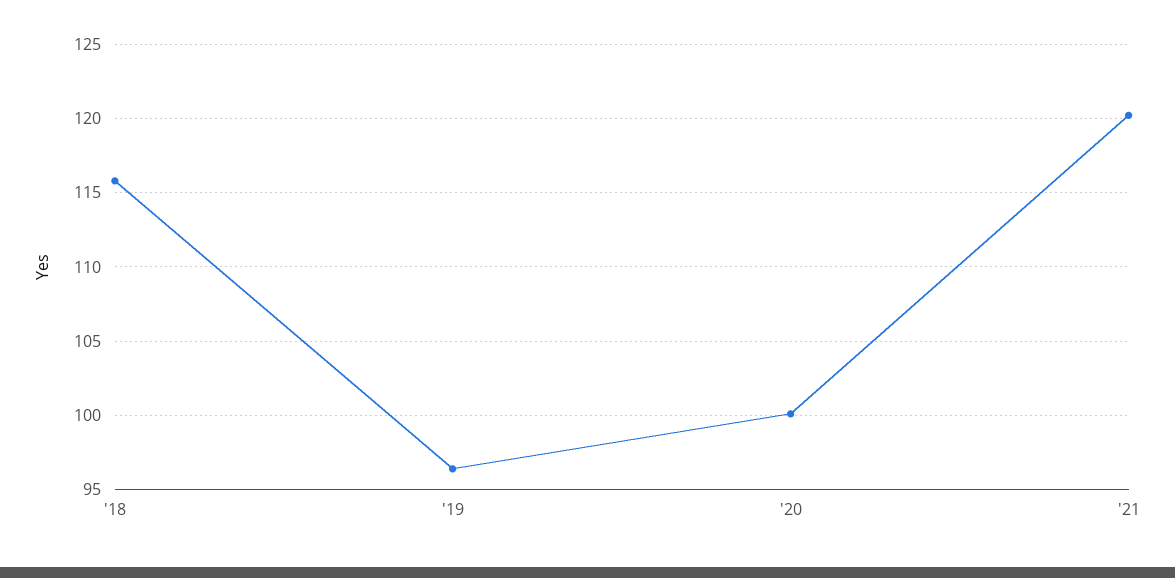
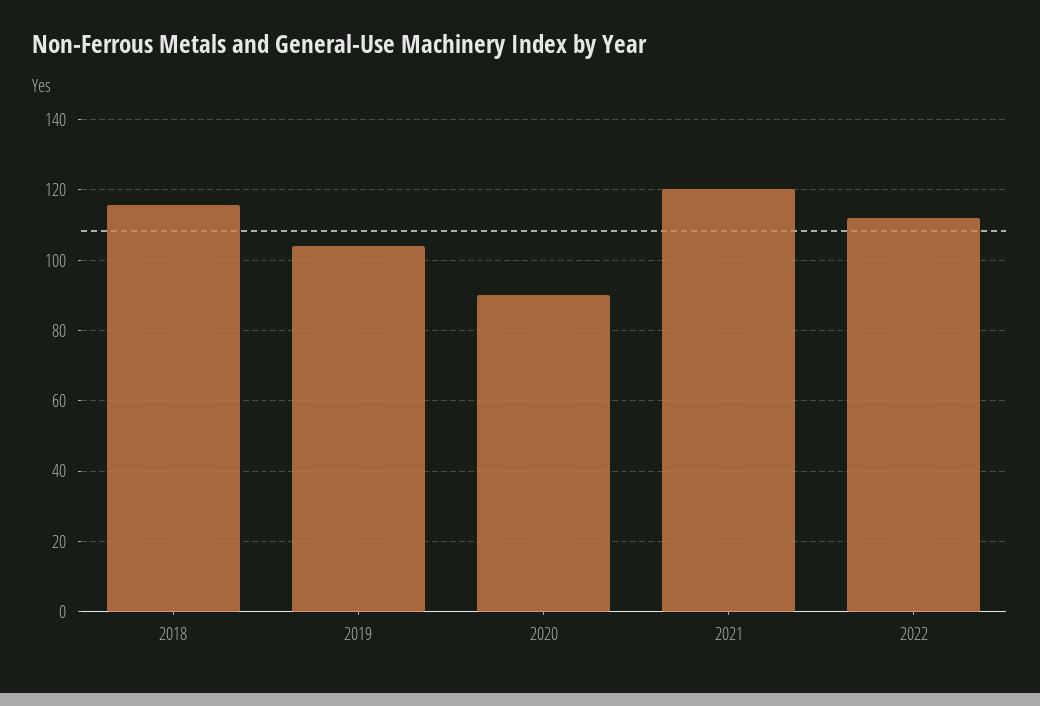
'19: 96.5 -> 104
'20: 100 -> 90
2022: none -> 112

